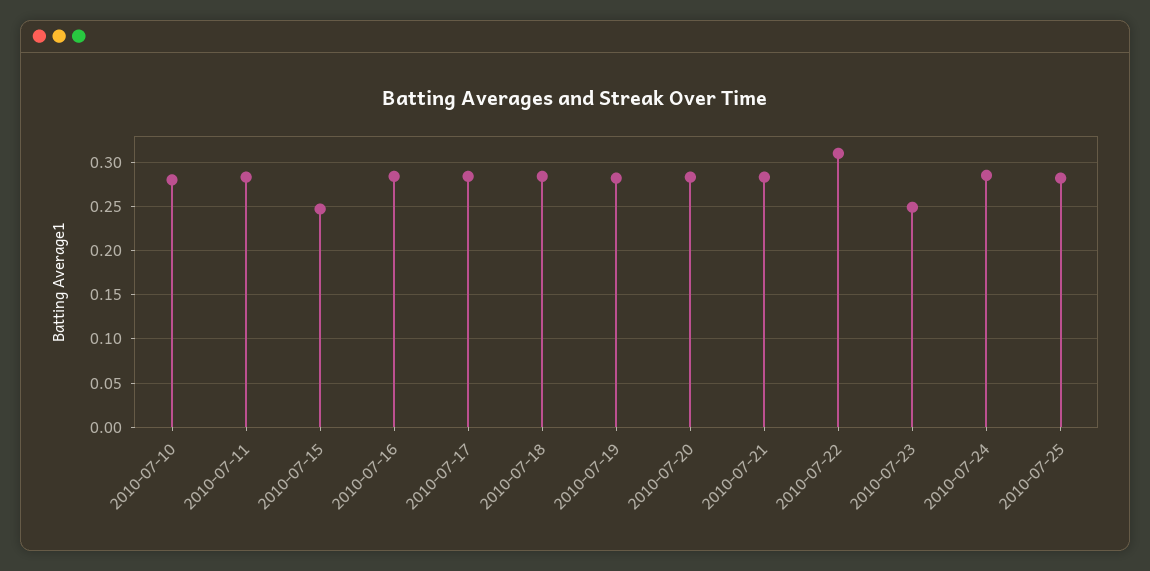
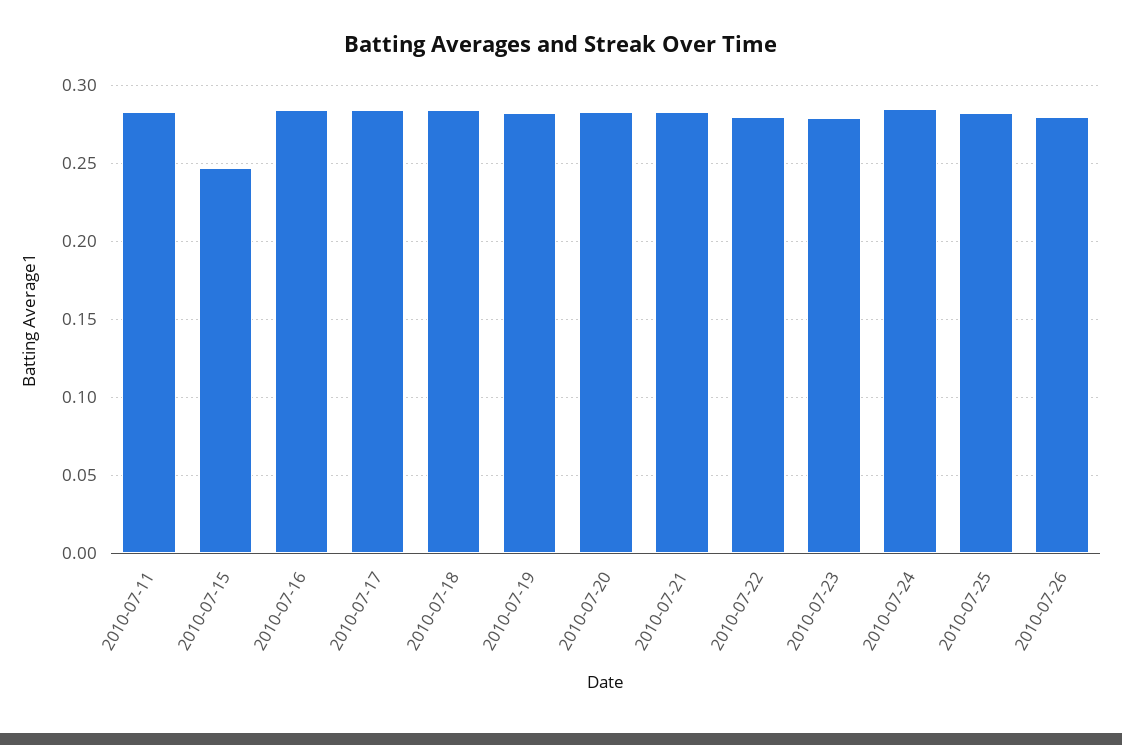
2010-07-10: 0.28 -> none
2010-07-22: 0.31 -> 0.28
2010-07-23: 0.25 -> 0.28
2010-07-26: none -> 0.28

